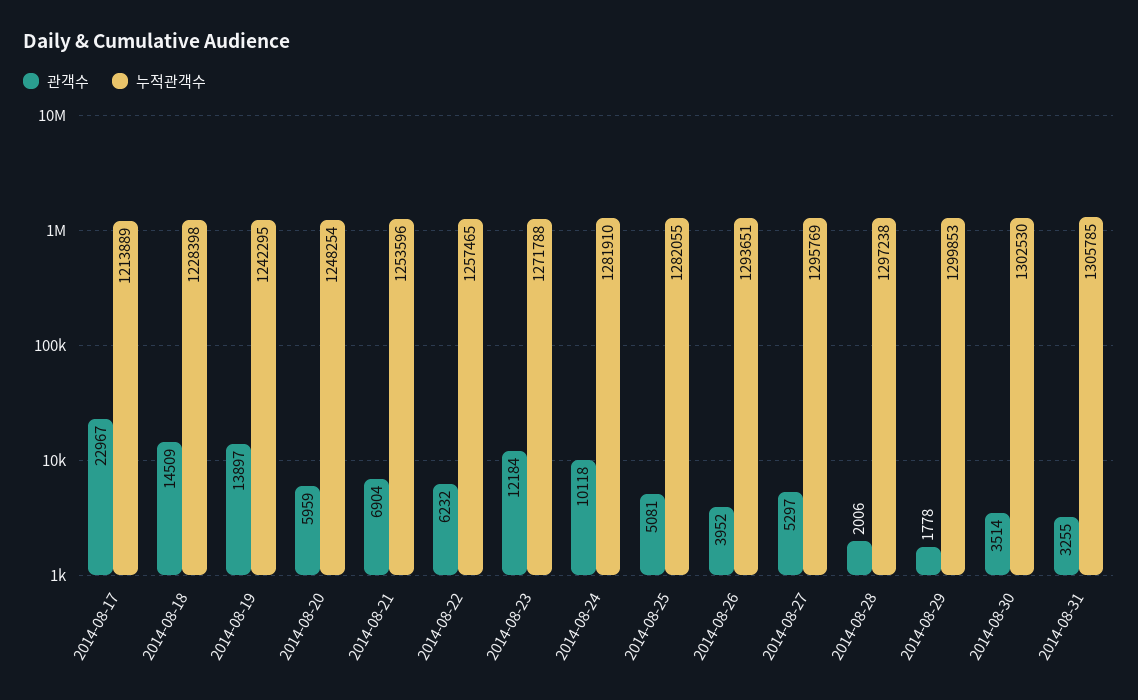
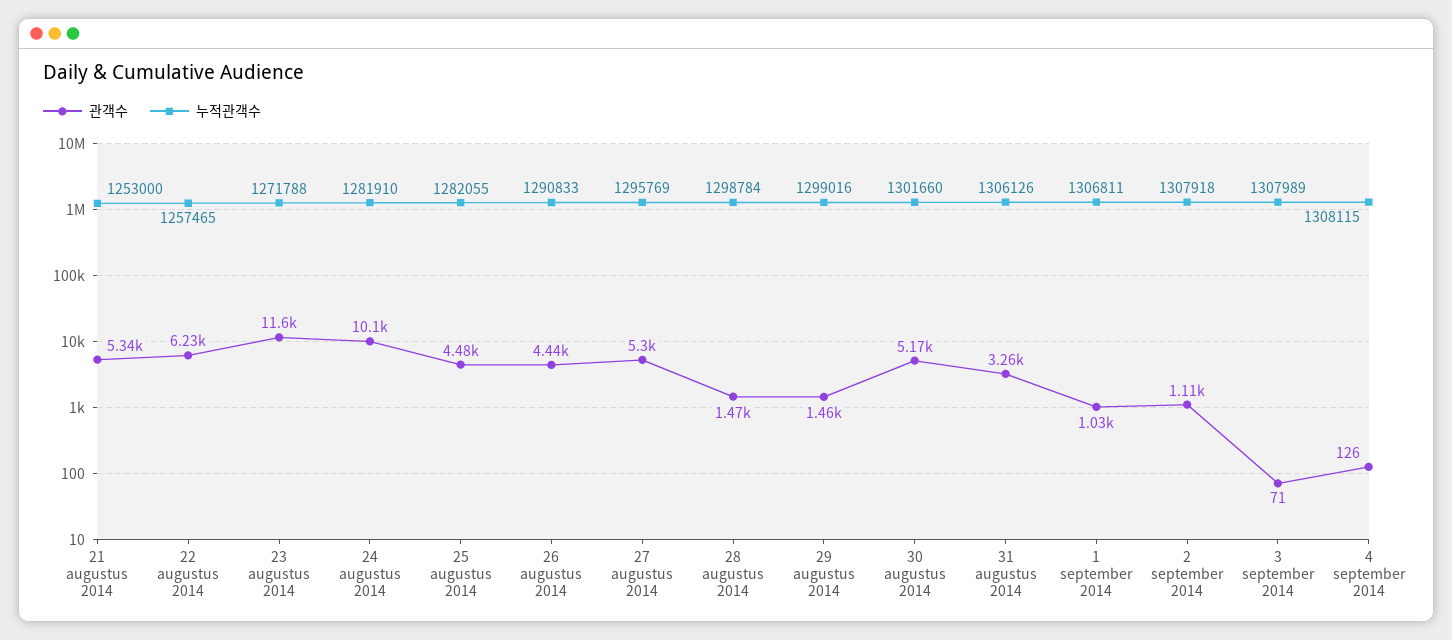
관객수, 2014-08-17: 22967 -> none
누적관객수, 2014-08-17: 1213889 -> none
관객수, 2014-08-18: 14509 -> none
누적관객수, 2014-08-18: 1228398 -> none
관객수, 2014-08-19: 13897 -> none
누적관객수, 2014-08-19: 1242295 -> none
관객수, 2014-08-20: 5959 -> none
누적관객수, 2014-08-20: 1248254 -> none
관객수, 2014-08-21: 6904 -> 5340
누적관객수, 2014-08-21: 1253596 -> 1253000
관객수, 2014-08-23: 12184 -> 11600
관객수, 2014-08-25: 5081 -> 4480
관객수, 2014-08-26: 3952 -> 4440
누적관객수, 2014-08-26: 1293651 -> 1290833
관객수, 2014-08-28: 2006 -> 1470
누적관객수, 2014-08-28: 1297238 -> 1298784
관객수, 2014-08-29: 1778 -> 1460
누적관객수, 2014-08-29: 1299853 -> 1299016
관객수, 2014-08-30: 3514 -> 5170
누적관객수, 2014-08-30: 1302530 -> 1301660
누적관객수, 2014-08-31: 1305785 -> 1306126
관객수, 1 september 2014: none -> 1030
누적관객수, 1 september 2014: none -> 1306811
관객수, 2 september 2014: none -> 1110
누적관객수, 2 september 2014: none -> 1307918
관객수, 3 september 2014: none -> 71
누적관객수, 3 september 2014: none -> 1307989
관객수, 4 september 2014: none -> 126
누적관객수, 4 september 2014: none -> 1308115

